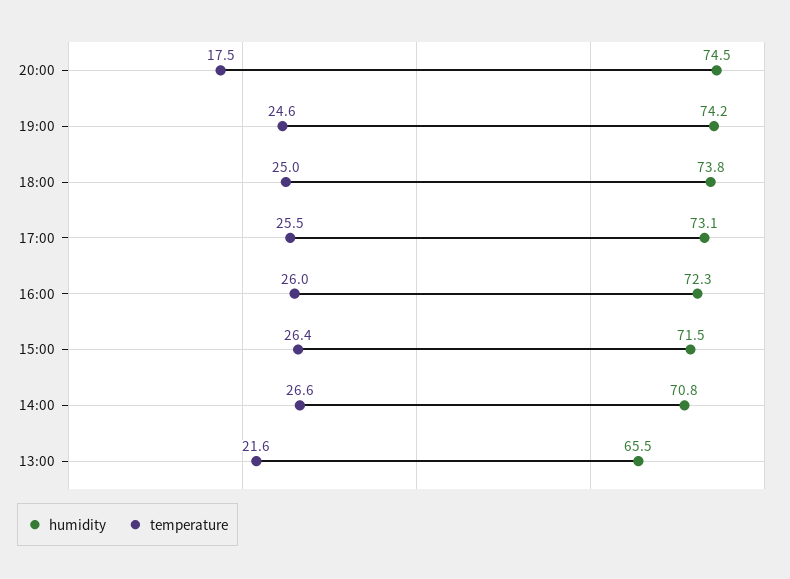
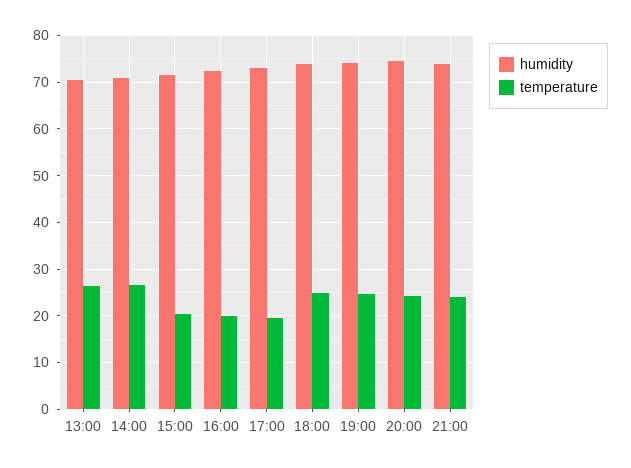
temperature, 20:00: 17.5 -> 24
temperature, 17:00: 25.5 -> 20
temperature, 16:00: 26 -> 20
temperature, 15:00: 26.4 -> 20
humidity, 13:00: 65.5 -> 70
temperature, 13:00: 21.6 -> 26
humidity, 21:00: none -> 74
temperature, 21:00: none -> 24

